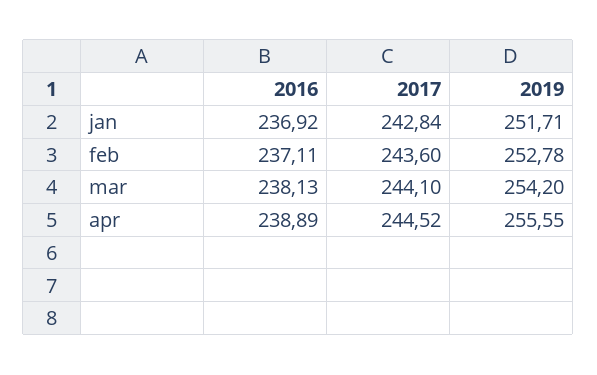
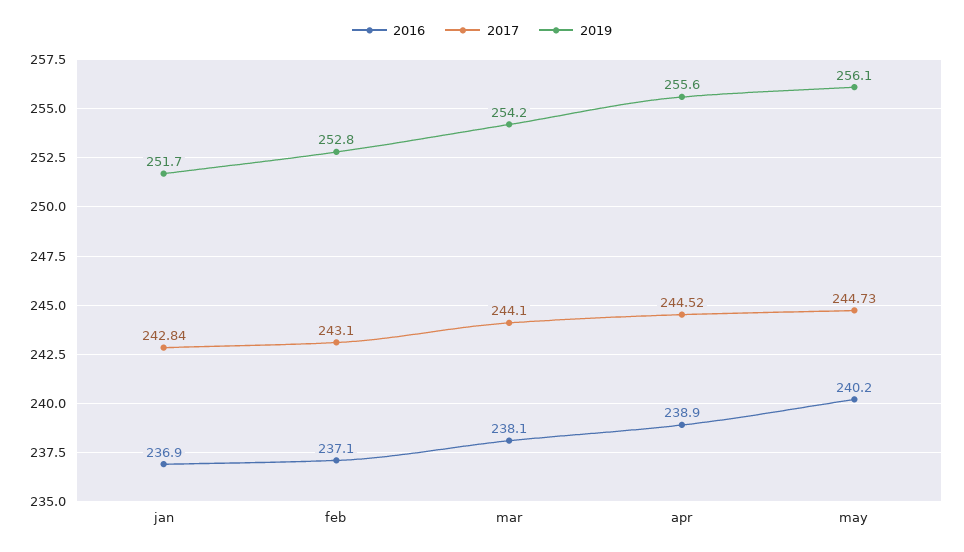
2017, feb: 243.6 -> 243.1
2016, may: none -> 240.2
2017, may: none -> 244.73
2019, may: none -> 256.1

